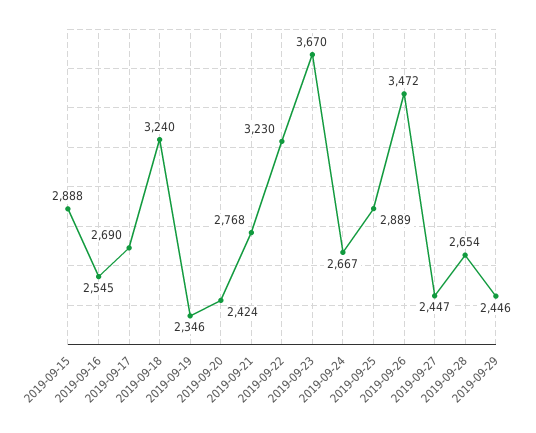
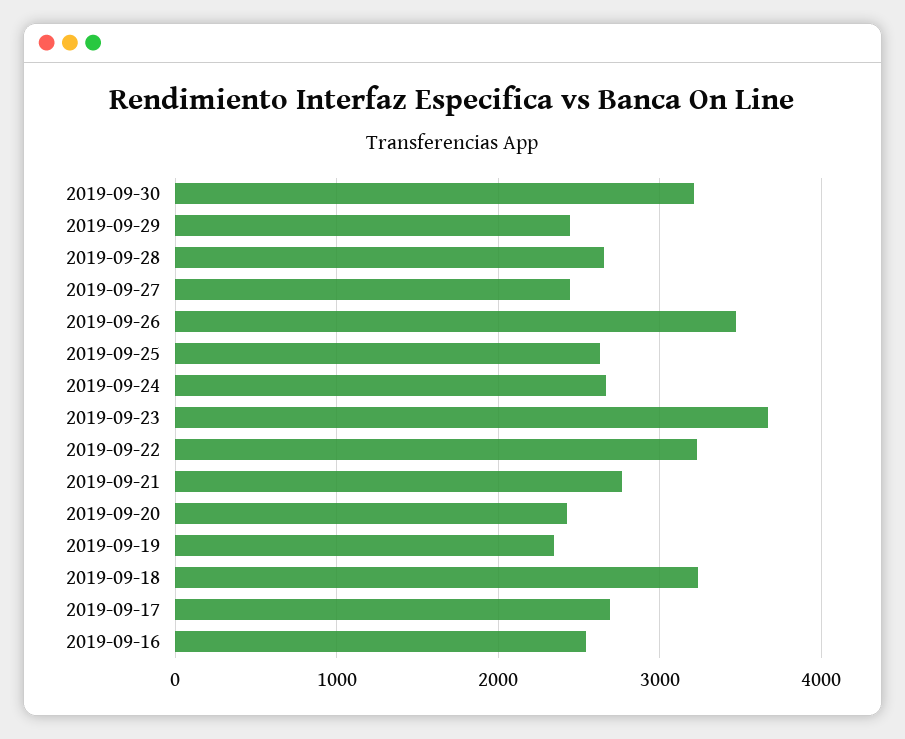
2019-09-15: 2888 -> none
2019-09-25: 2889 -> 2600
2019-09-30: none -> 3200

